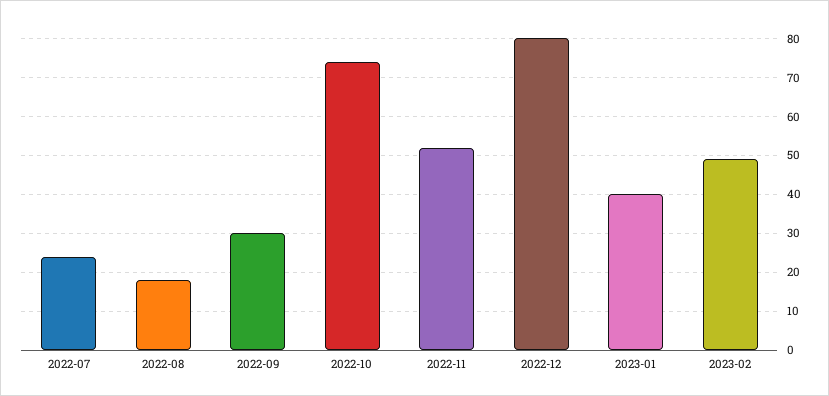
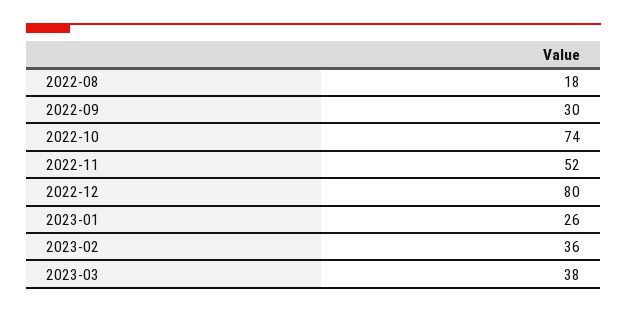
2022-07: 25 -> none
2023-01: 40 -> 26
2023-02: 50 -> 36
2023-03: none -> 38

